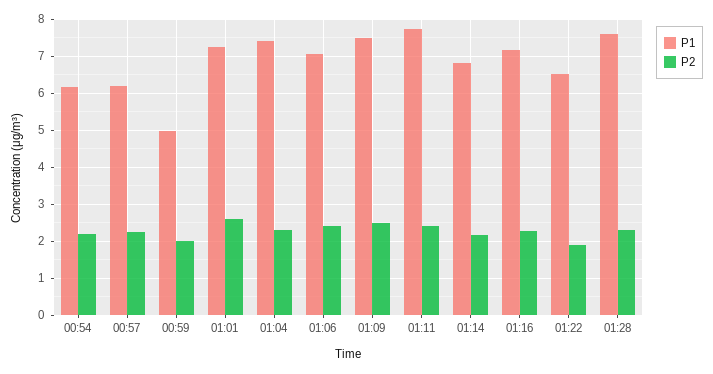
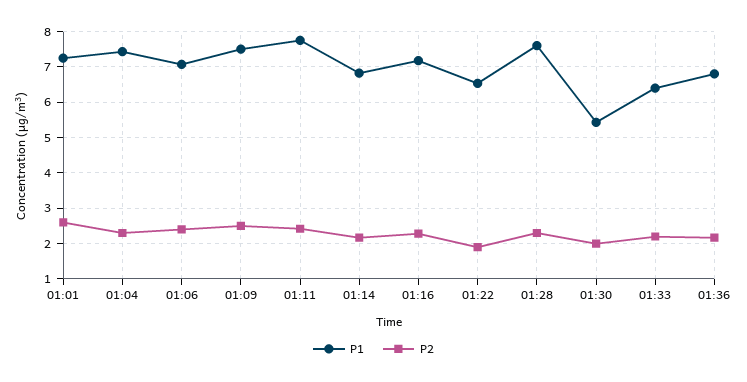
P1, 00:54: 6.2 -> none
P2, 00:54: 2.2 -> none
P1, 00:57: 6.2 -> none
P2, 00:57: 2.2 -> none
P1, 00:59: 5 -> none
P2, 00:59: 2 -> none
P1, 01:30: none -> 5.4
P2, 01:30: none -> 2
P1, 01:33: none -> 6.4
P2, 01:33: none -> 2.2
P1, 01:36: none -> 6.8
P2, 01:36: none -> 2.2

